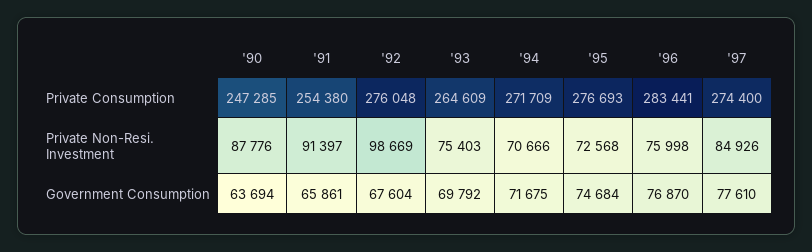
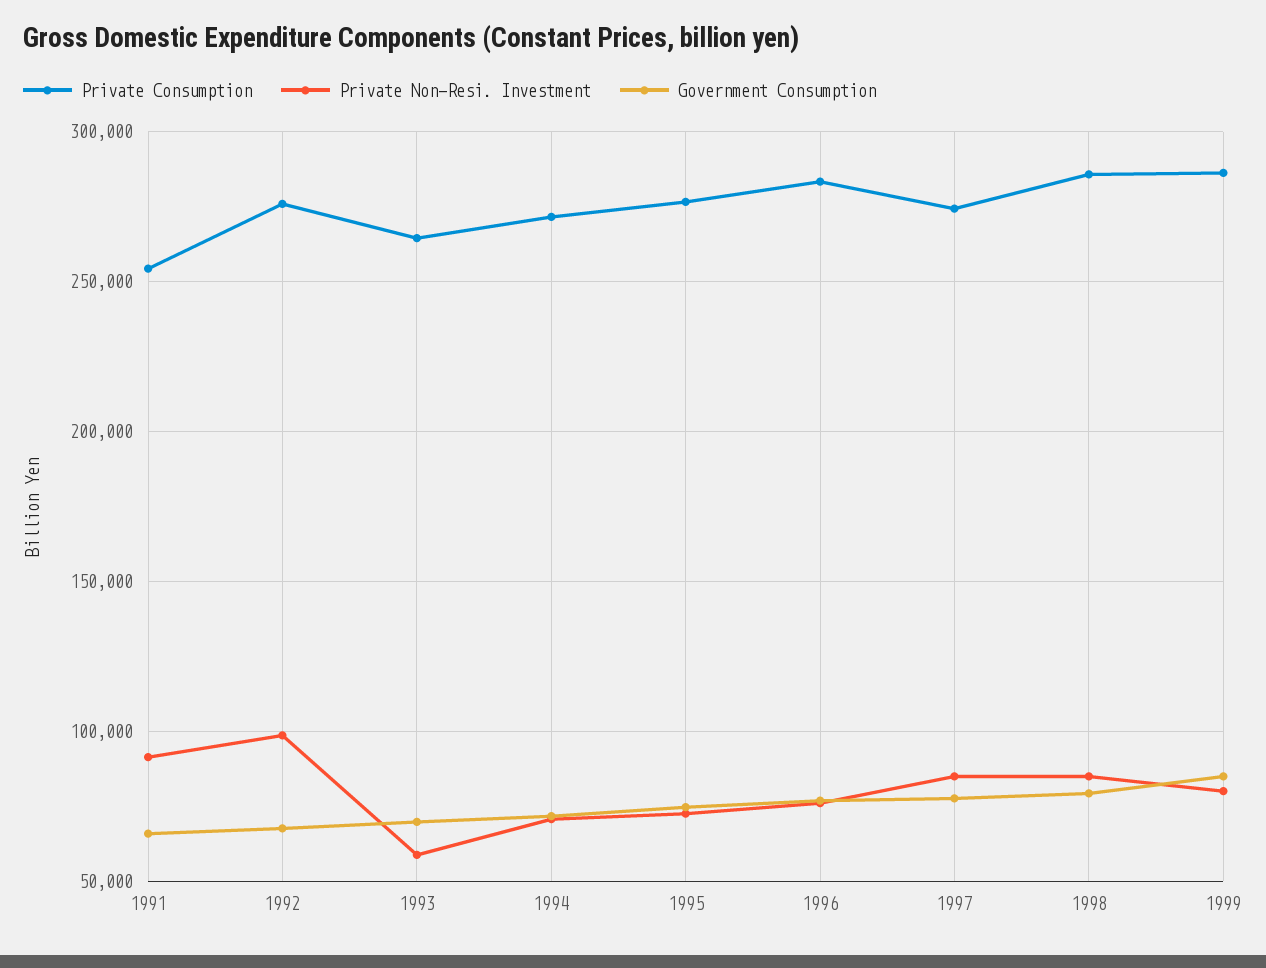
Private Consumption, '90: 247285 -> none
Private Non-Resi. Investment, '90: 87776 -> none
Private Non-Resi. Investment, '93: 75403 -> 60000
Government Consumption, '90: 63694 -> none
Private Consumption, 1998: none -> 285000
Private Non-Resi. Investment, 1998: none -> 85000
Government Consumption, 1998: none -> 80000
Private Consumption, 1999: none -> 285000
Private Non-Resi. Investment, 1999: none -> 80000
Government Consumption, 1999: none -> 85000

